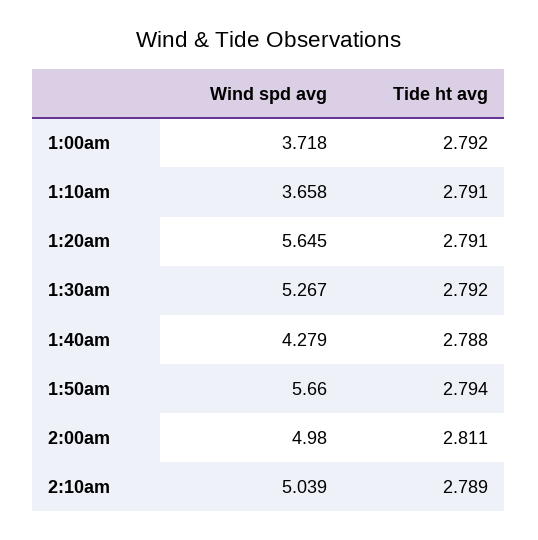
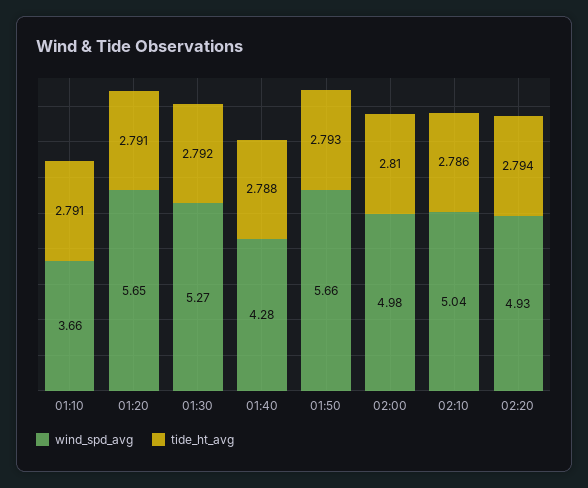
Wind spd avg, 1:00am: 3.718 -> none
Tide ht avg, 1:00am: 2.792 -> none
Tide ht avg, 1:50am: 2.794 -> 2.793
Tide ht avg, 2:00am: 2.811 -> 2.81
Tide ht avg, 2:10am: 2.789 -> 2.786
Wind spd avg, 02:20: none -> 4.93
Tide ht avg, 02:20: none -> 2.794

